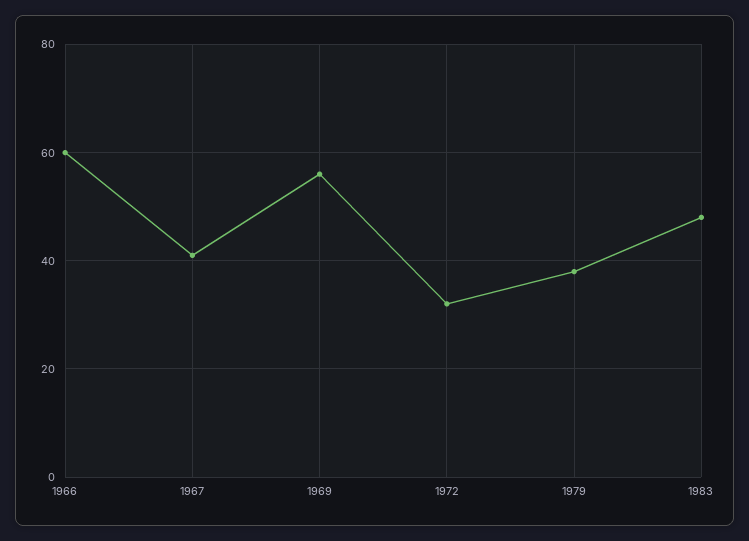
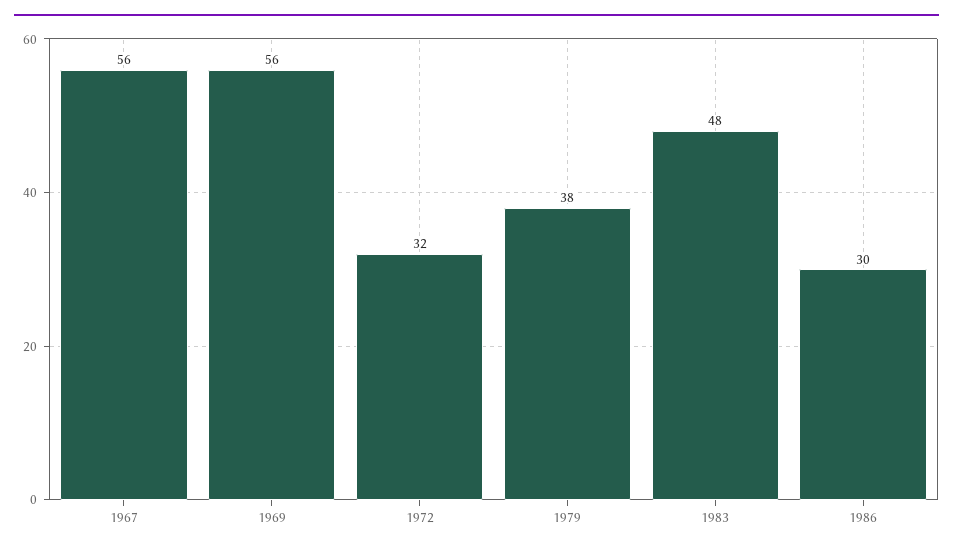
1966: 60 -> none
1967: 40 -> 56
1986: none -> 30

